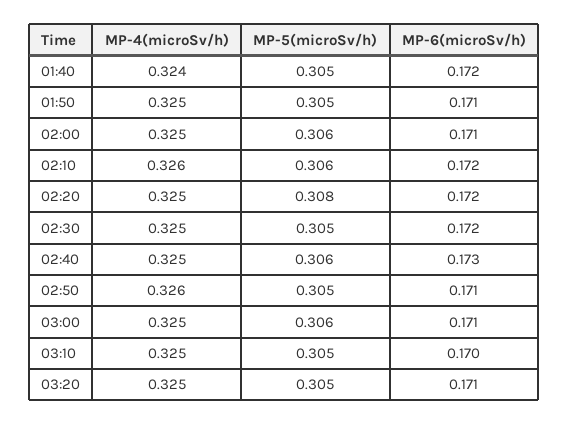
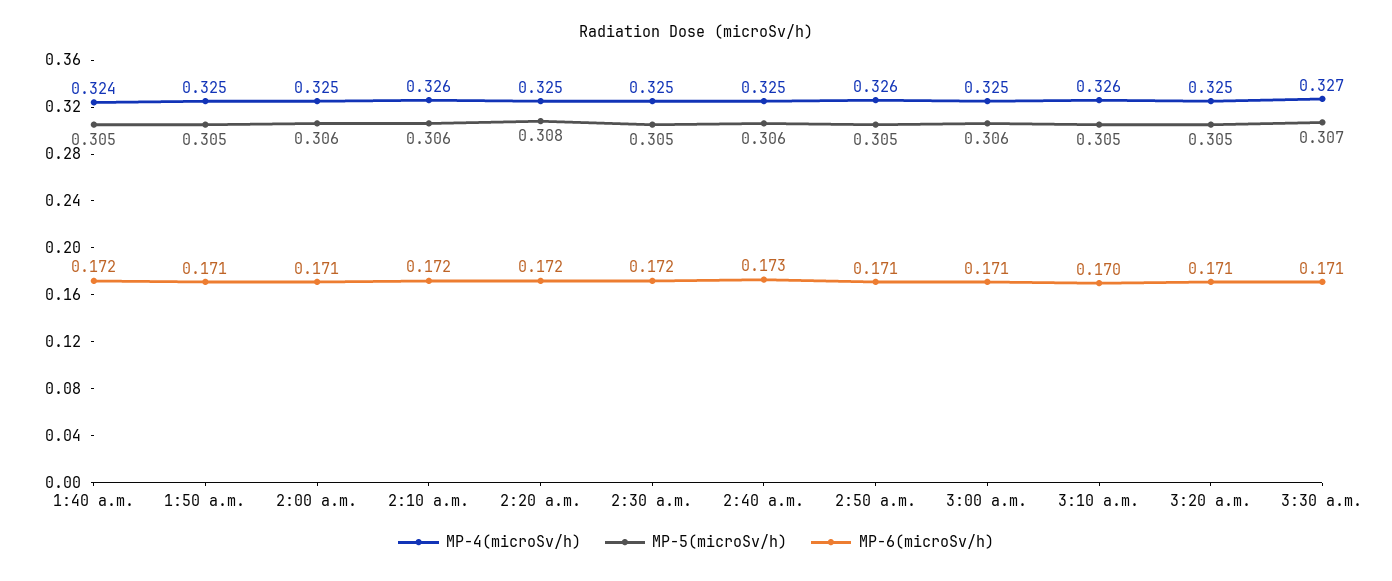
MP-4(microSv/h), 03:10: 0.325 -> 0.326
MP-4(microSv/h), 3:30 a.m.: none -> 0.327
MP-5(microSv/h), 3:30 a.m.: none -> 0.307
MP-6(microSv/h), 3:30 a.m.: none -> 0.171

